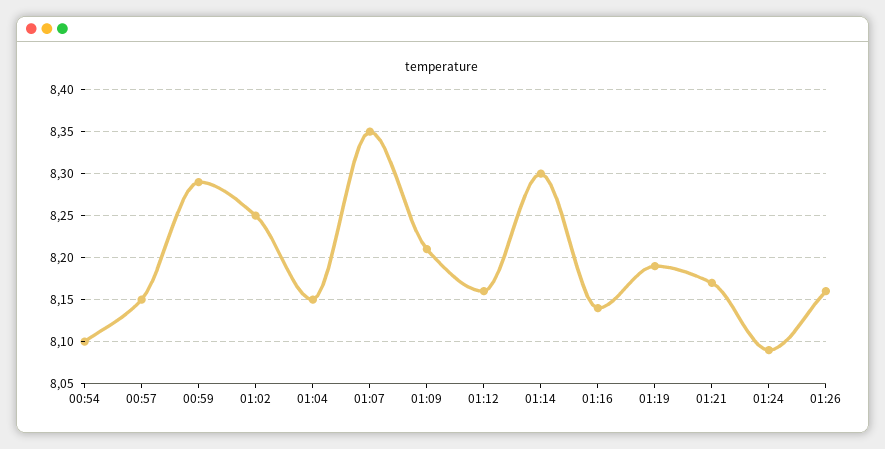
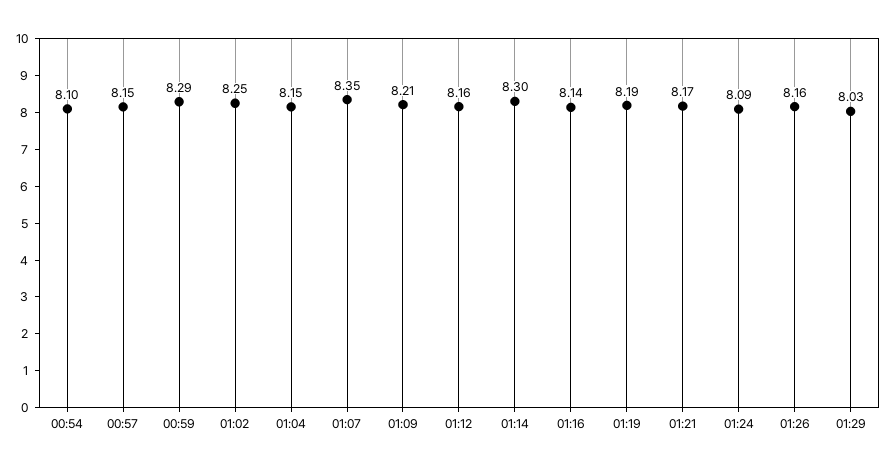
01:29: none -> 8.03

